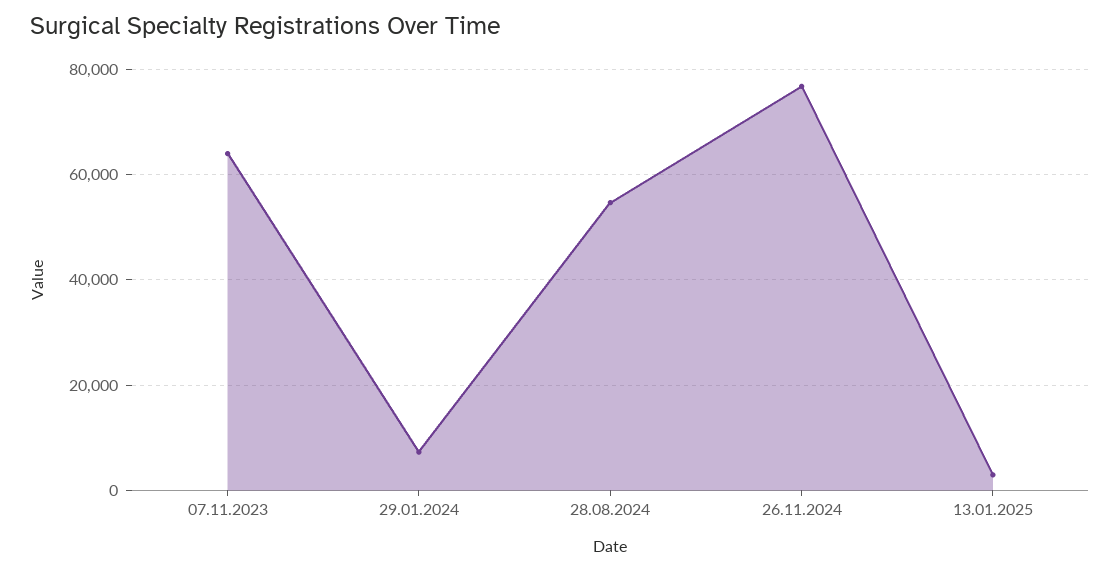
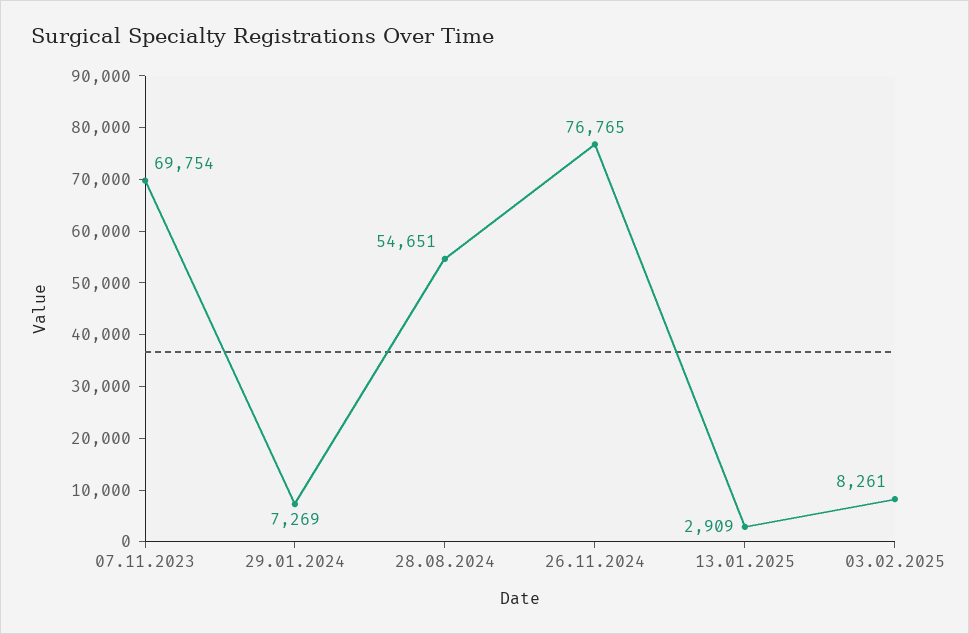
07.11.2023: 64000 -> 69754
03.02.2025: none -> 8261

